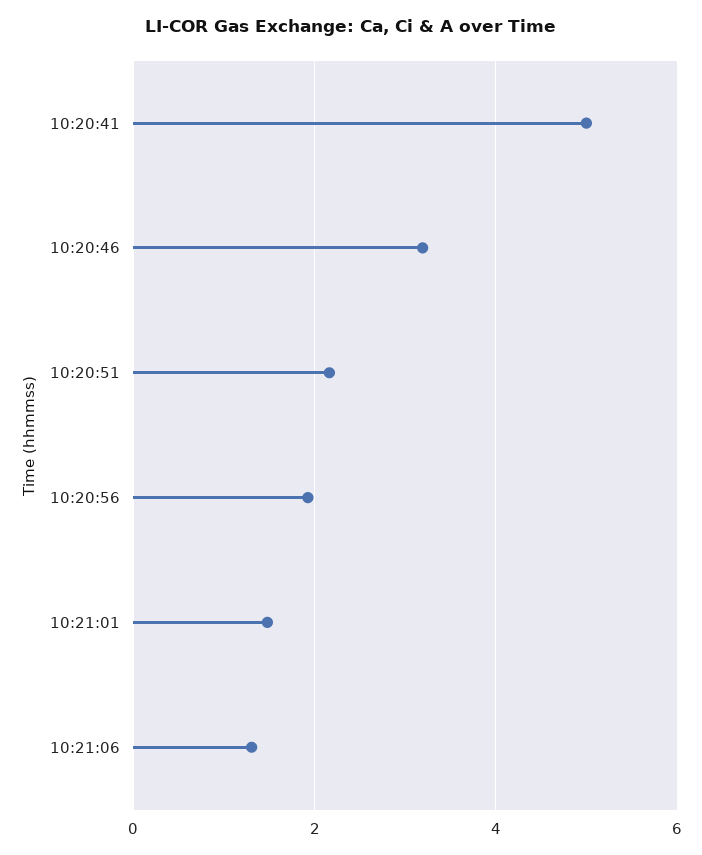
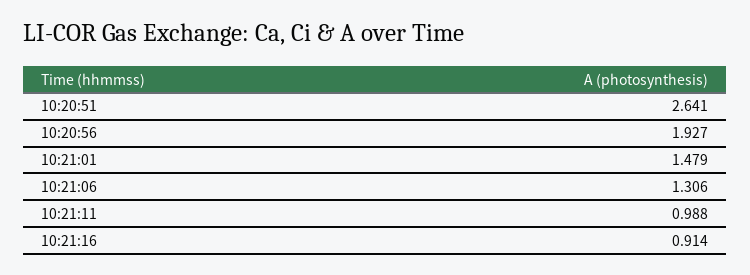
10:20:41: 5 -> none
10:20:46: 3.2 -> none
10:20:51: 2.2 -> 2.641
10:21:11: none -> 0.988
10:21:16: none -> 0.914

